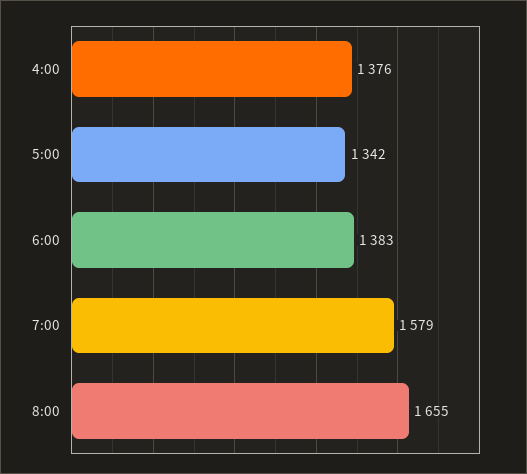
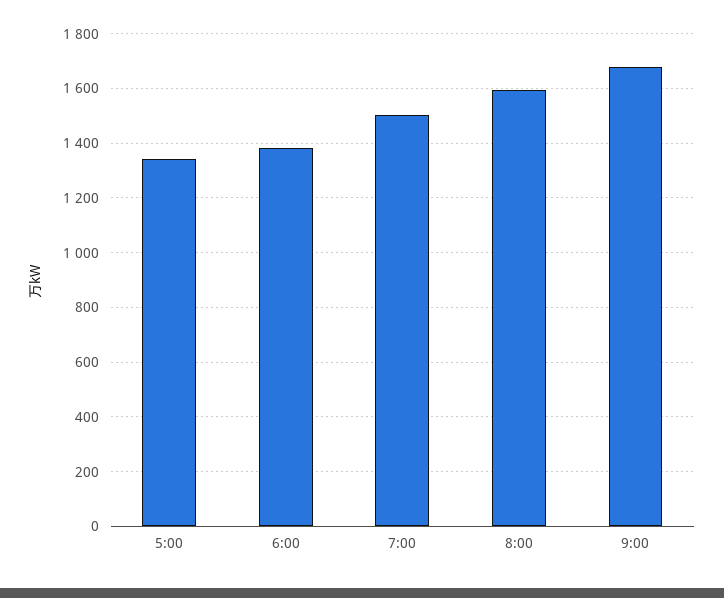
4:00: 1376 -> none
7:00: 1579 -> 1500
8:00: 1655 -> 1600
9:00: none -> 1675

